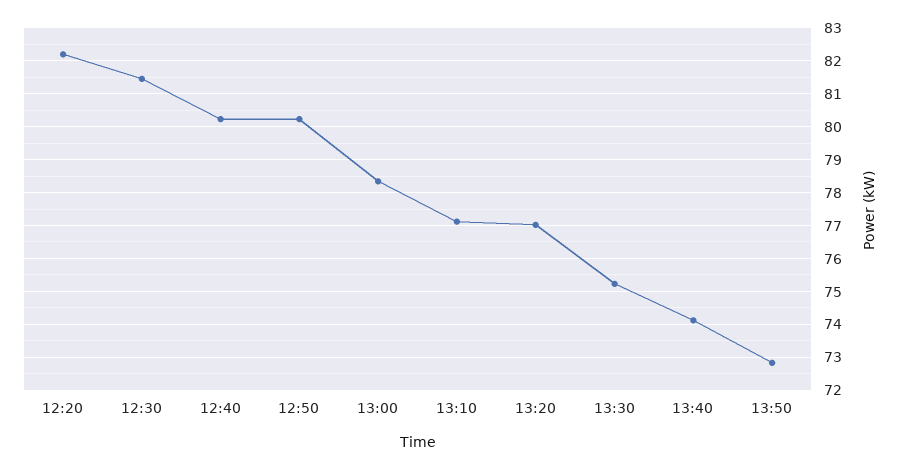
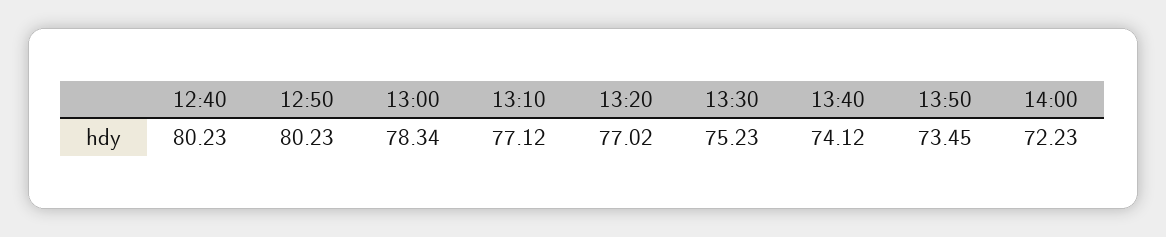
12:20: 82.2 -> none
12:30: 81.4 -> none
13:50: 72.8 -> 73.45
14:00: none -> 72.23

